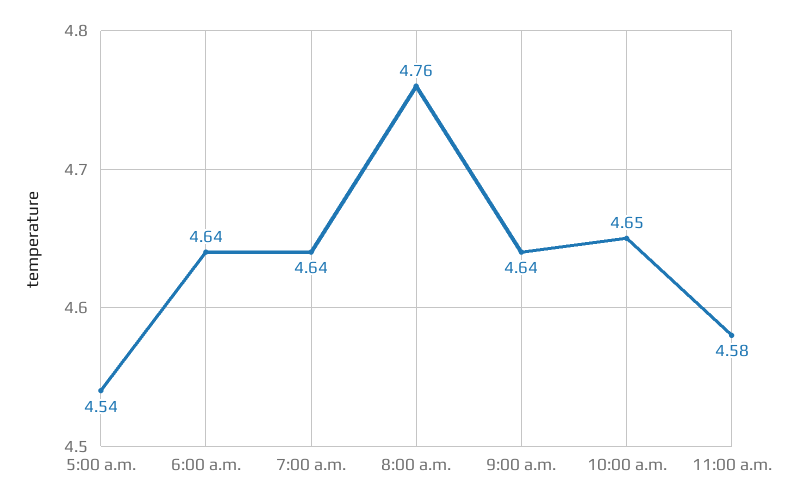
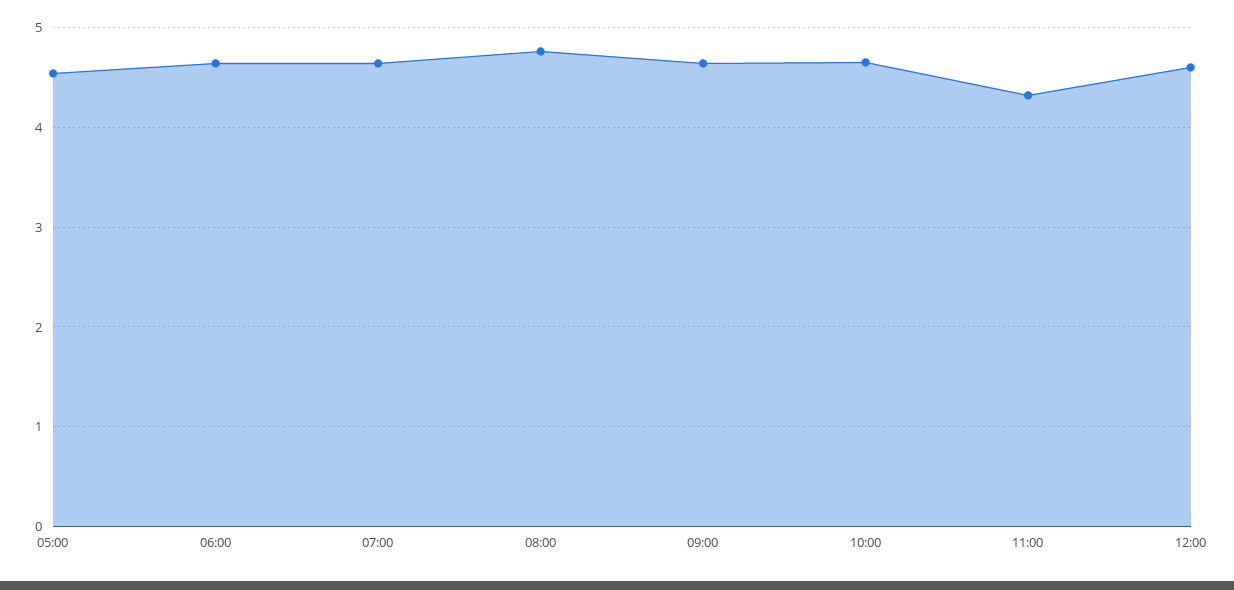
11:00 a.m.: 4.58 -> 4.3
12:00: none -> 4.6

